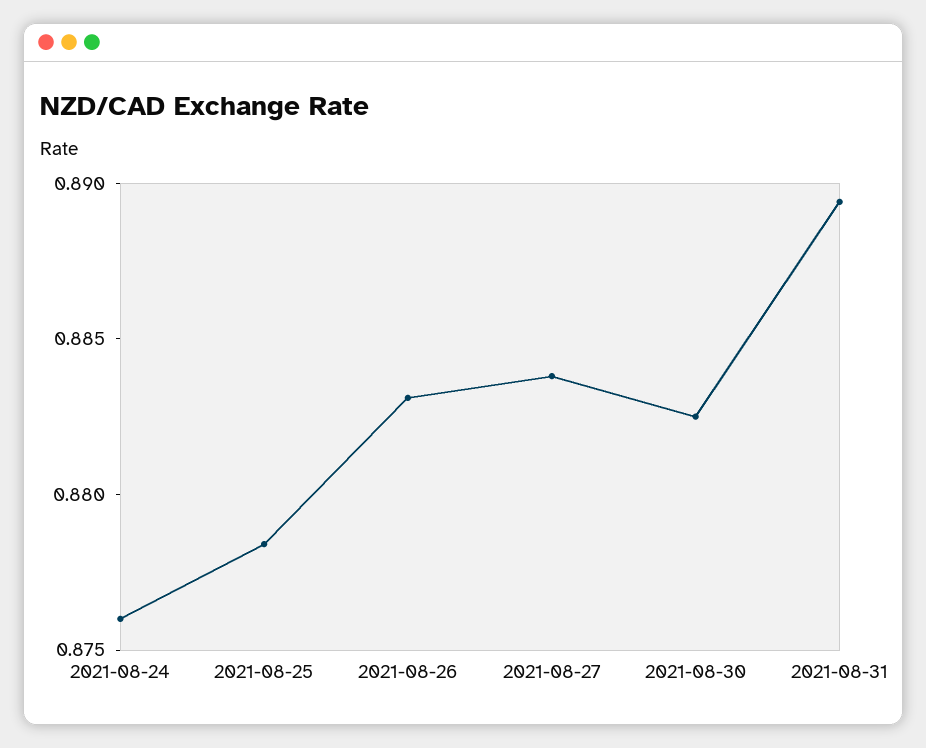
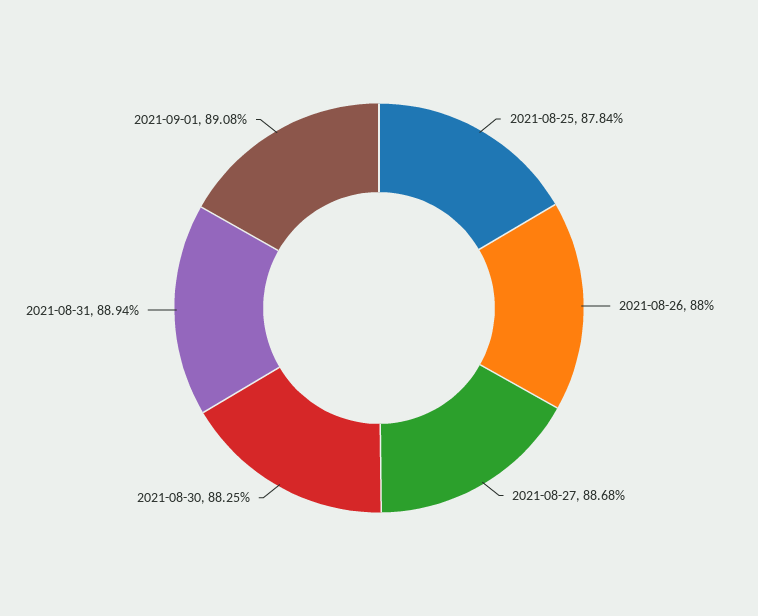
2021-08-24: 0.876 -> none
2021-08-26: 0.883 -> 0.88
2021-08-27: 0.884 -> 0.8868
2021-09-01: none -> 0.8908

